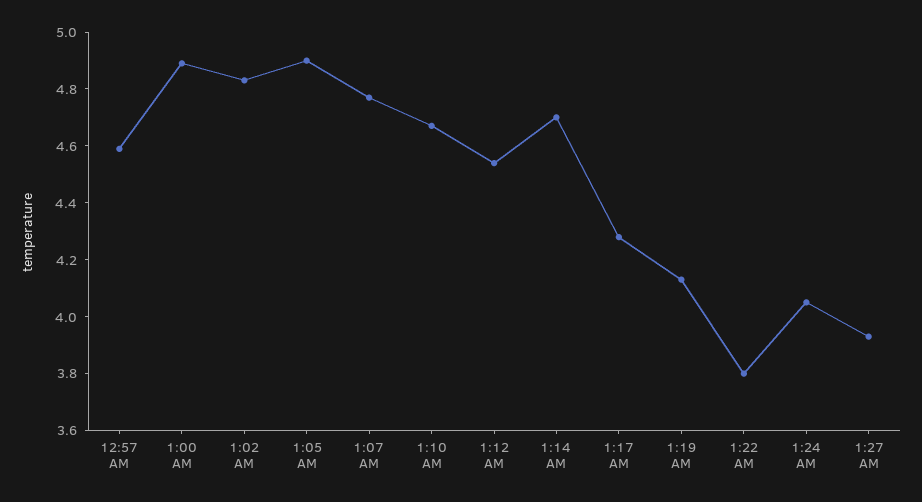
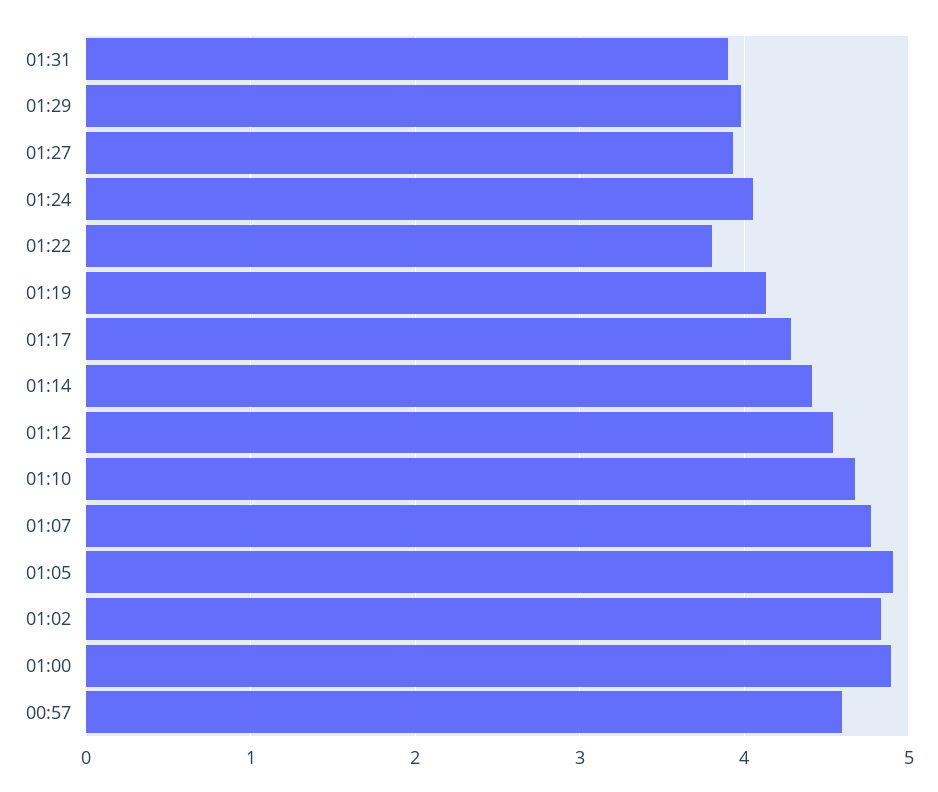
1:14 AM: 4.7 -> 4.4
01:31: none -> 3.9
01:29: none -> 4

